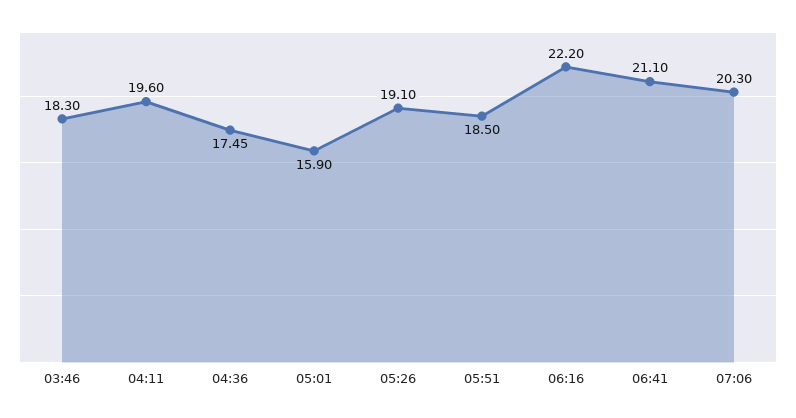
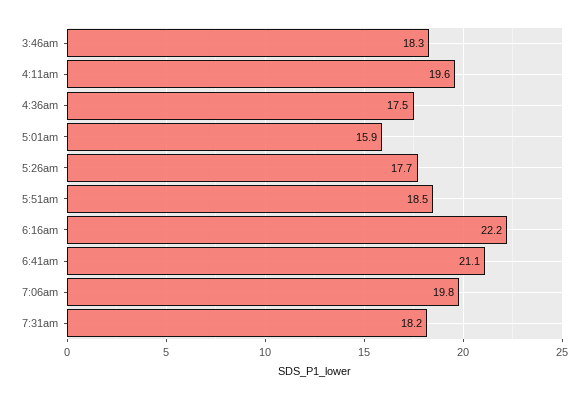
05:26: 19.1 -> 17.7
07:06: 20.3 -> 19.8
7:31am: none -> 18.2

